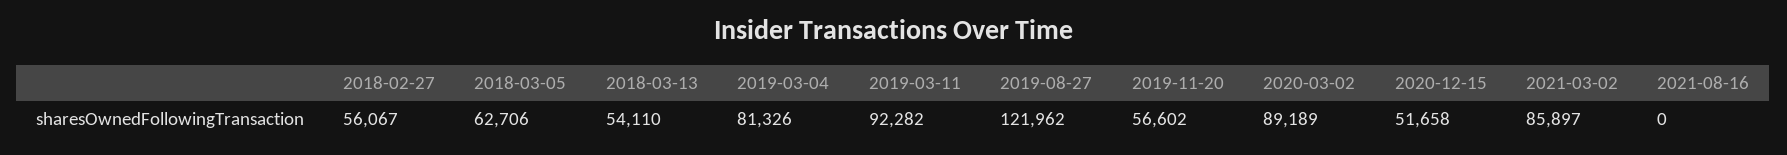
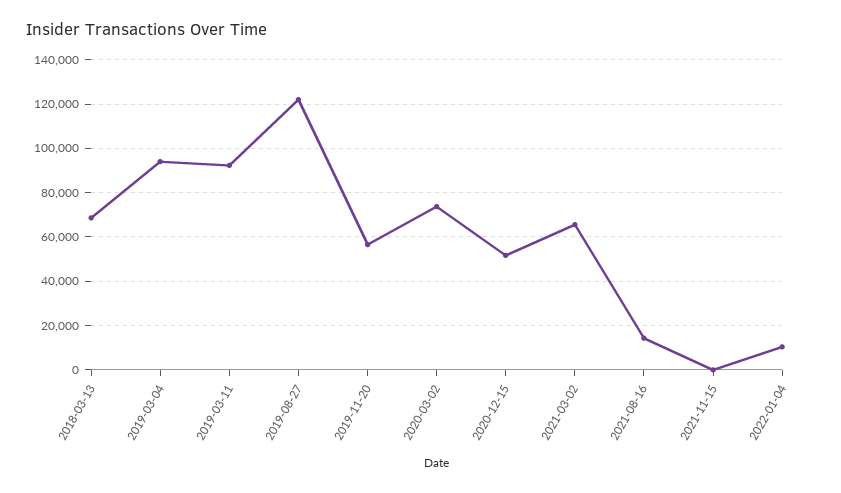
2018-02-27: 56067 -> none
2018-03-05: 62706 -> none
2018-03-13: 54110 -> 70000
2019-03-04: 81326 -> 95000
2020-03-02: 89189 -> 75000
2021-03-02: 85897 -> 65000
2021-08-16: 0 -> 15000
2021-11-15: none -> 0
2022-01-04: none -> 10000

